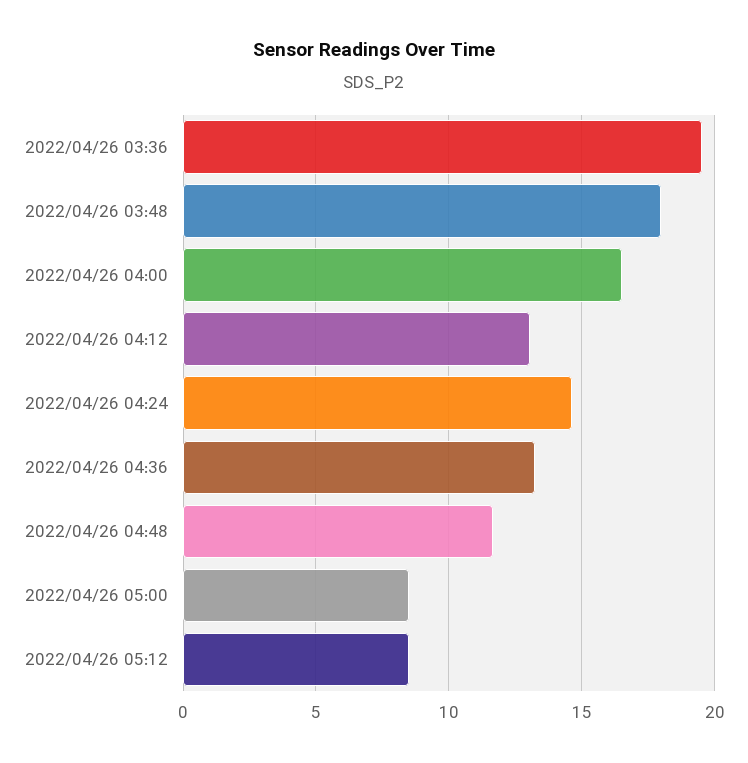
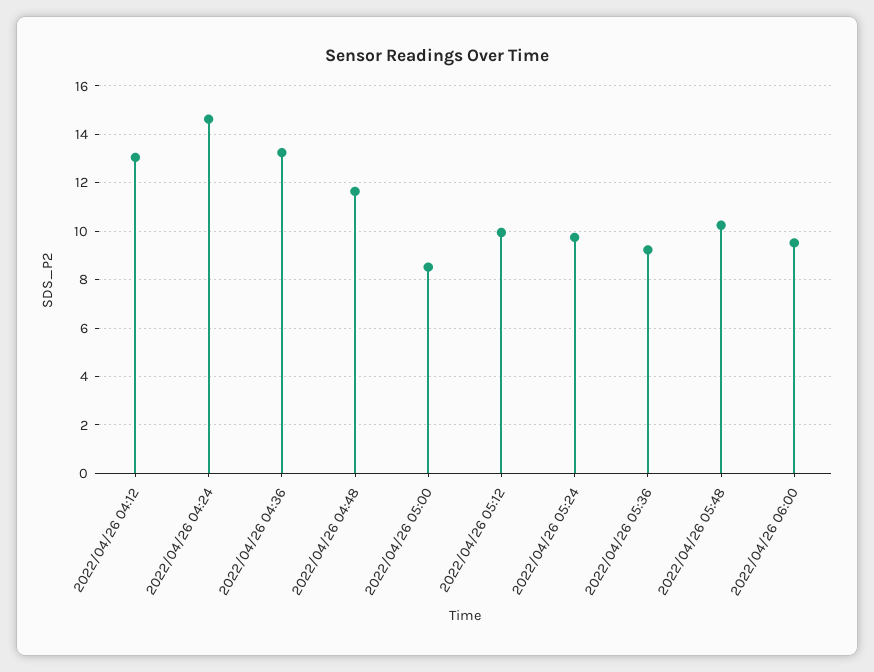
2022/04/26 03:36: 19.5 -> none
2022/04/26 03:48: 18 -> none
2022/04/26 04:00: 16.5 -> none
2022/04/26 05:12: 8.5 -> 10
2022/04/26 05:24: none -> 9.75
2022/04/26 05:36: none -> 9.25
2022/04/26 05:48: none -> 10.25
2022/04/26 06:00: none -> 9.5

